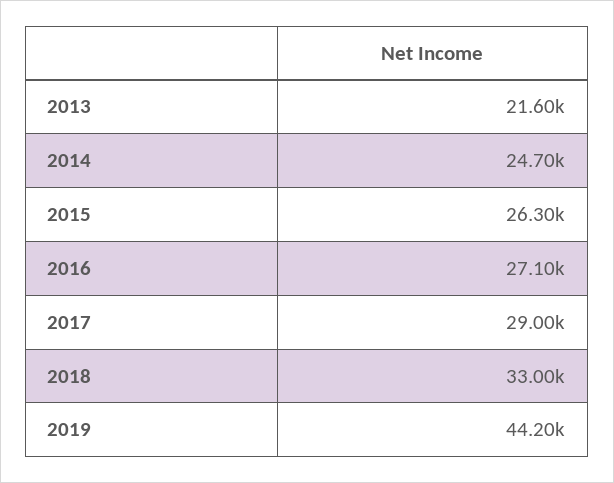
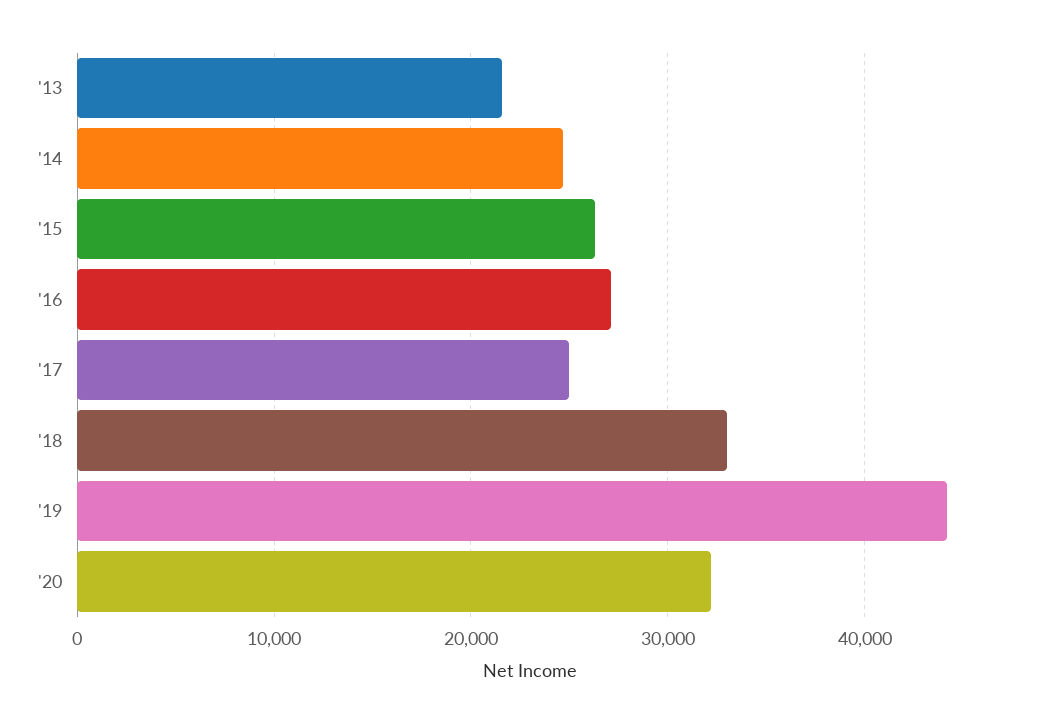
2017: 29000 -> 25000
'20: none -> 32000

